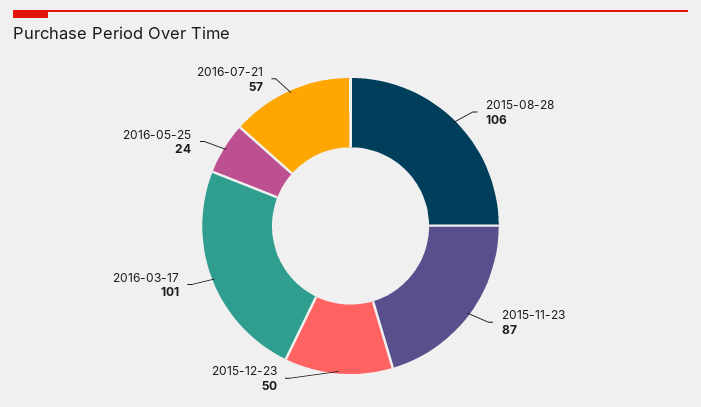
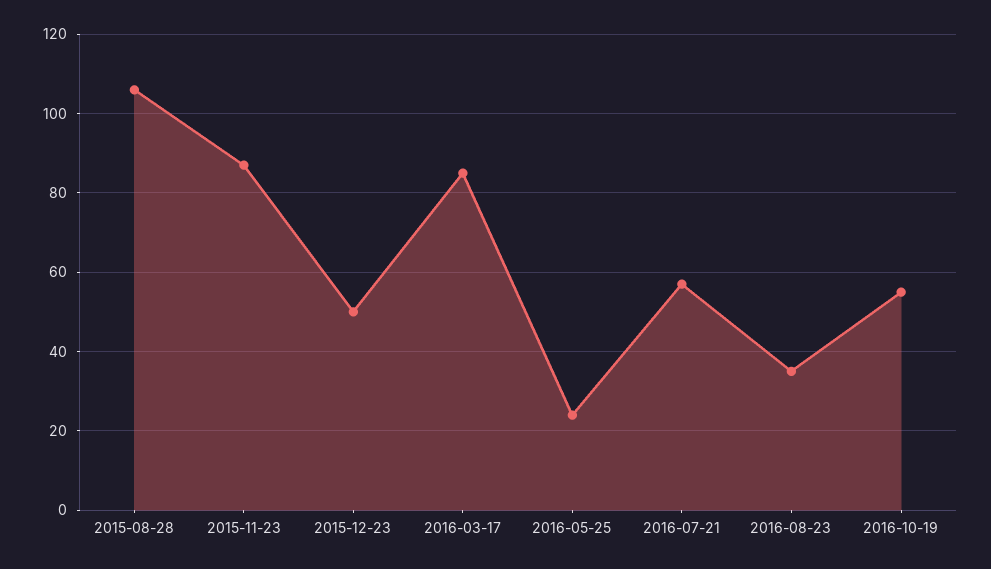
2016-03-17: 101 -> 85
2016-08-23: none -> 35
2016-10-19: none -> 55

